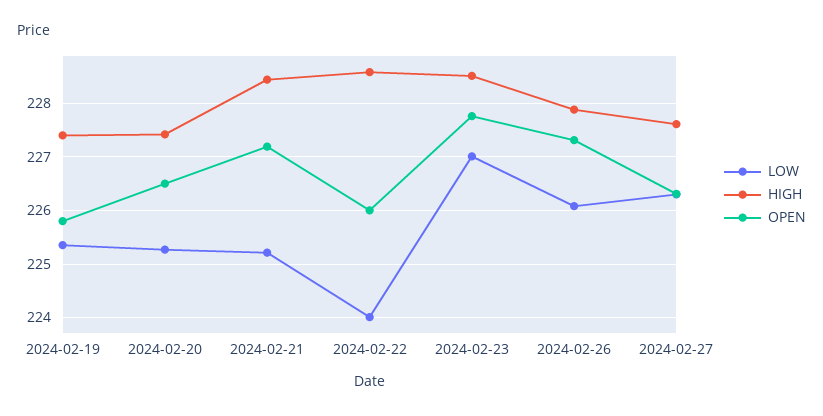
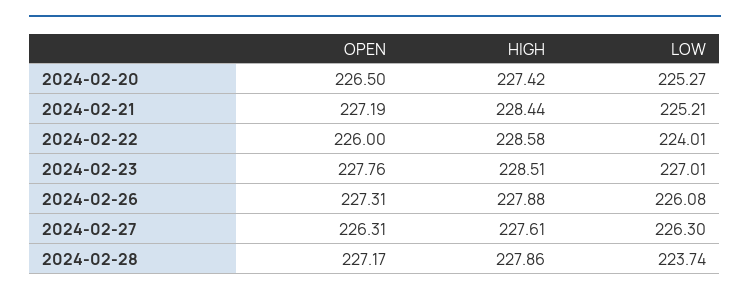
LOW, 2024-02-19: 225.4 -> none
HIGH, 2024-02-19: 227.4 -> none
OPEN, 2024-02-19: 225.8 -> none
OPEN, 2024-02-28: none -> 227.17
HIGH, 2024-02-28: none -> 227.86
LOW, 2024-02-28: none -> 223.74

